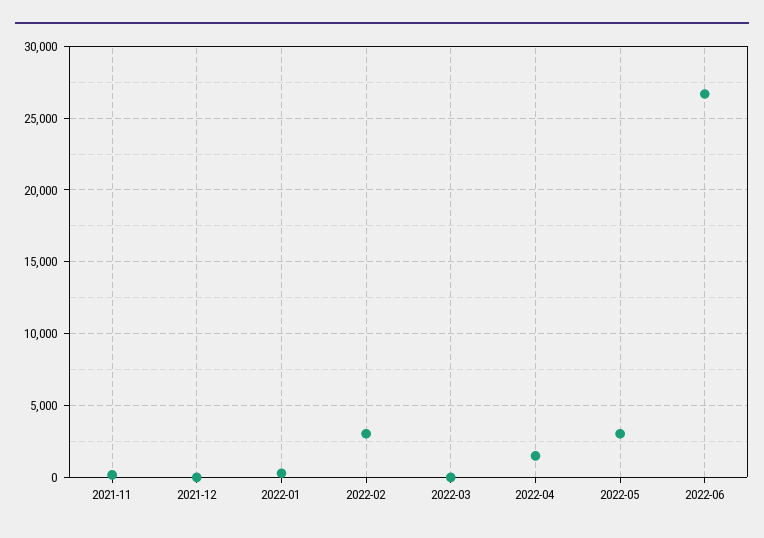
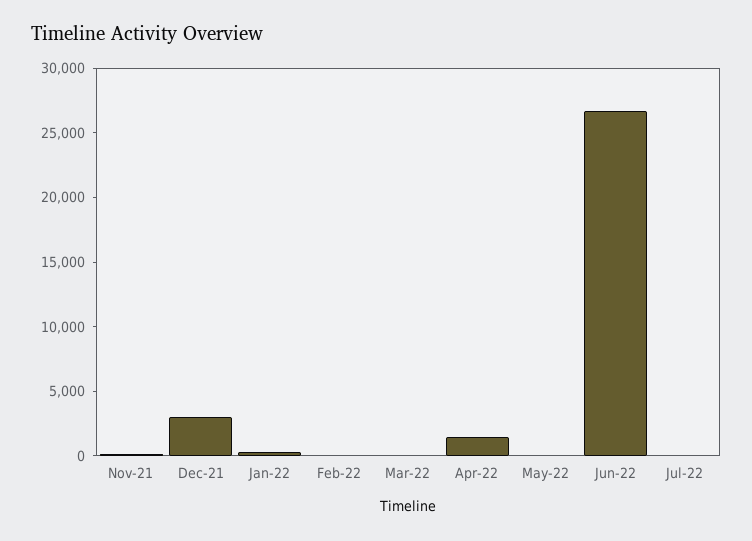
2021-12: 0 -> 3000
2022-02: 3000 -> 0
2022-05: 3000 -> 0
Jul-22: none -> 0

